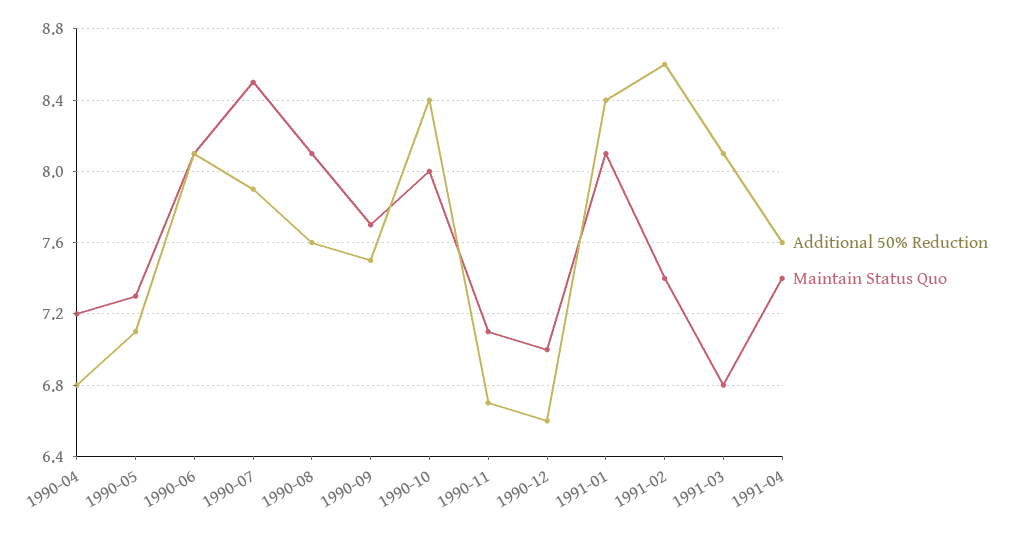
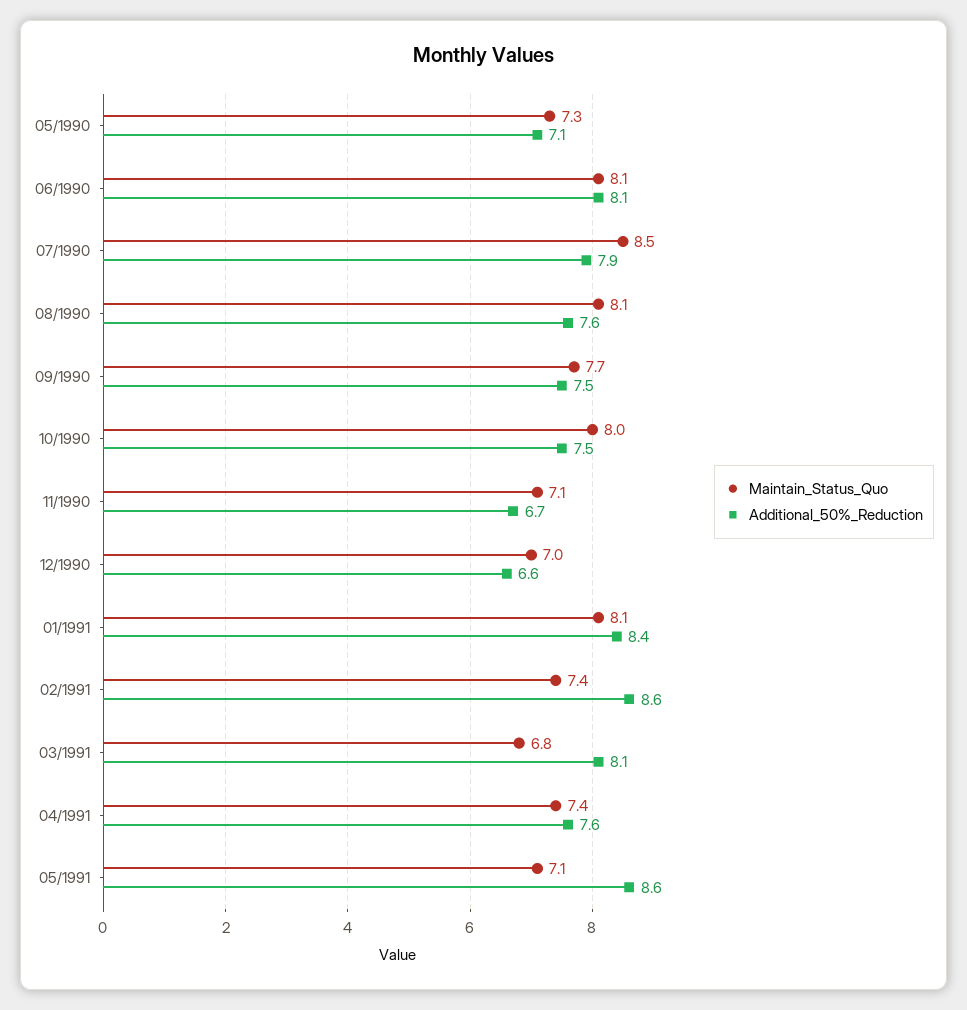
Additional 50% Reduction, 1990-04: 6.8 -> none
Maintain Status Quo, 1990-04: 7.2 -> none
Additional 50% Reduction, 1990-10: 8.4 -> 7.5
Maintain Status Quo, 05/1991: none -> 7.1
Additional 50% Reduction, 05/1991: none -> 8.6

